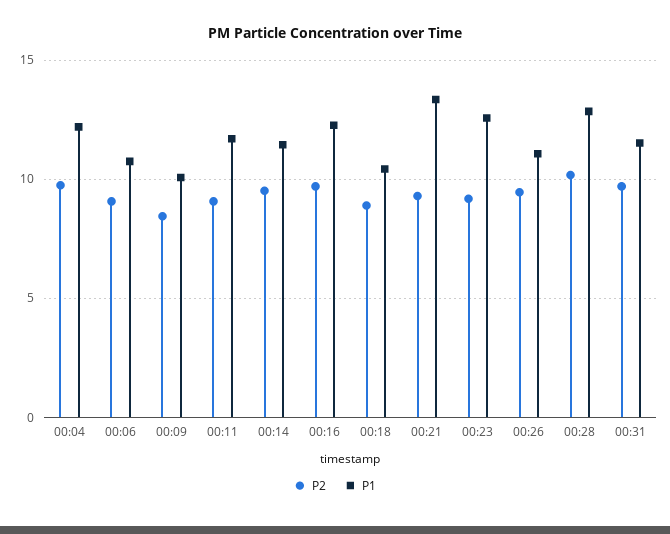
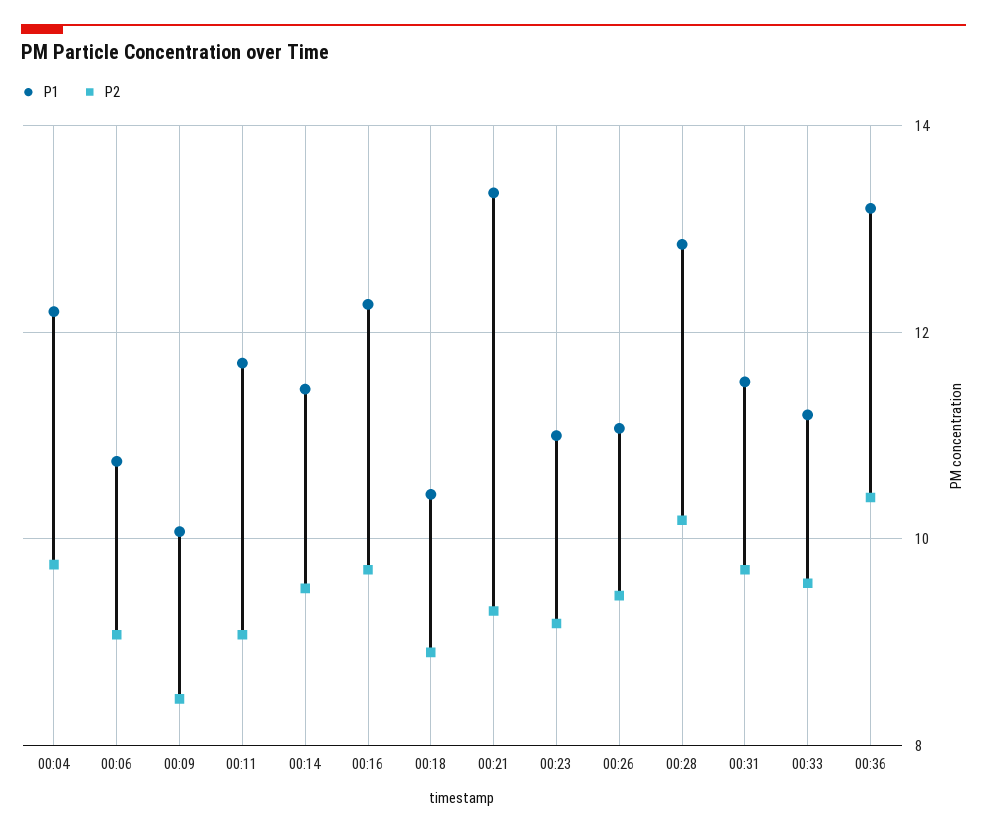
P1, 00:23: 12.5 -> 11
P1, 00:33: none -> 11.2
P2, 00:33: none -> 9.6
P1, 00:36: none -> 13.2
P2, 00:36: none -> 10.4

